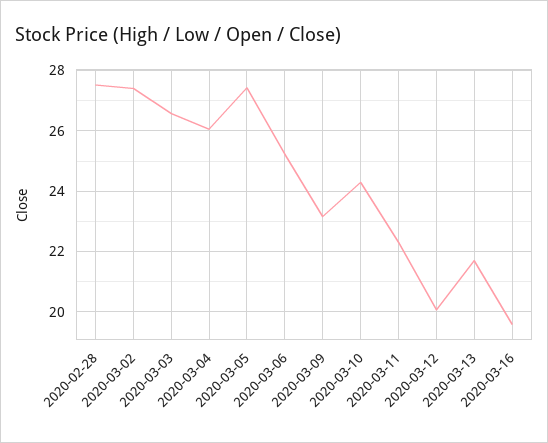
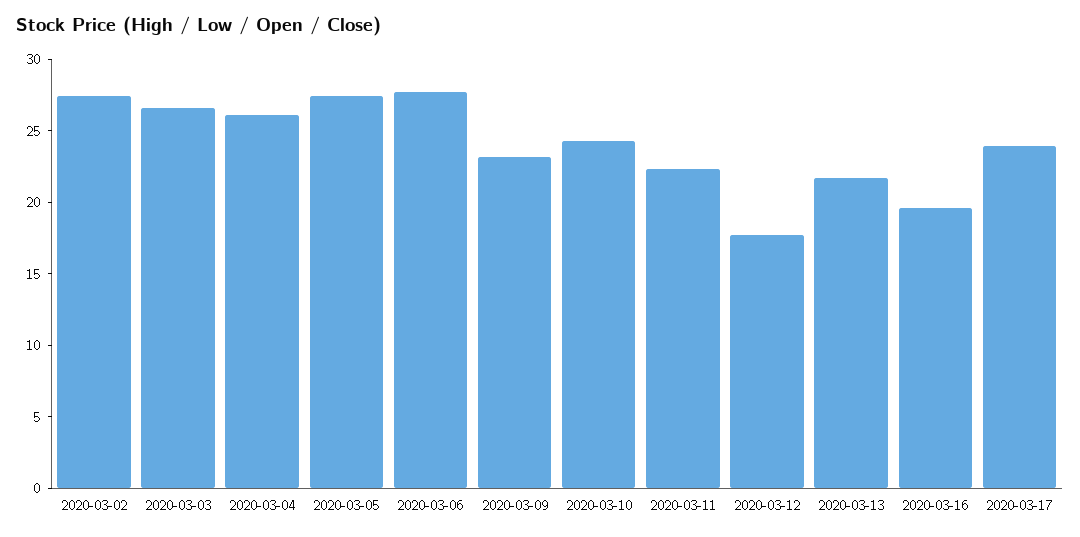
2020-02-28: 27.6 -> none
2020-03-06: 25.2 -> 28
2020-03-12: 20 -> 18
2020-03-17: none -> 24

